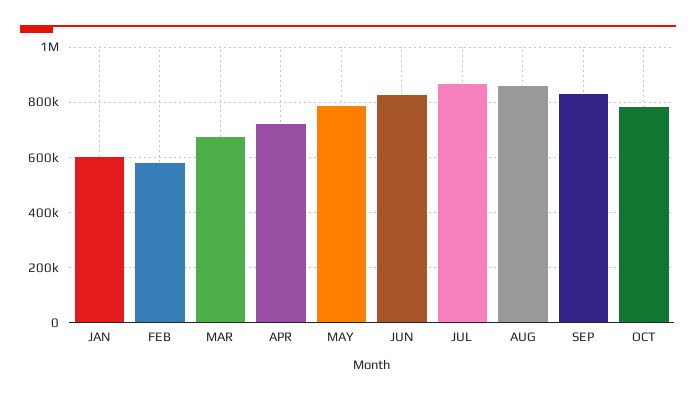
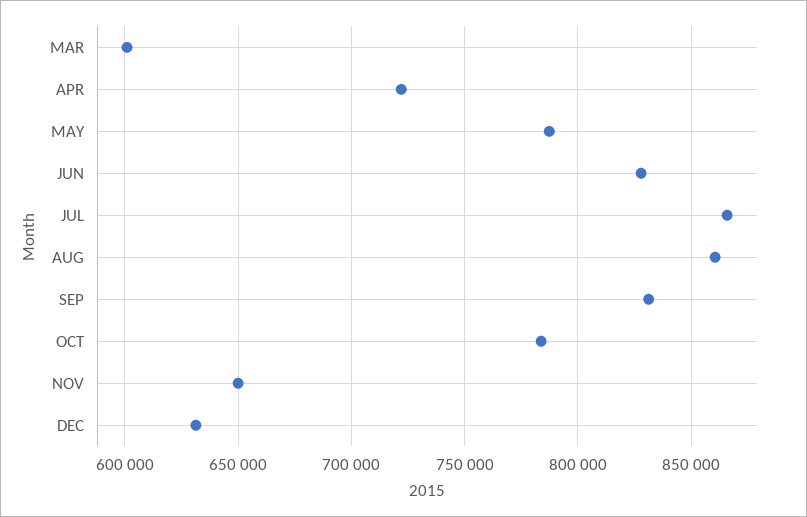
JAN: 600000 -> none
FEB: 575000 -> none
MAR: 675000 -> 600000
NOV: none -> 650000
DEC: none -> 630000

